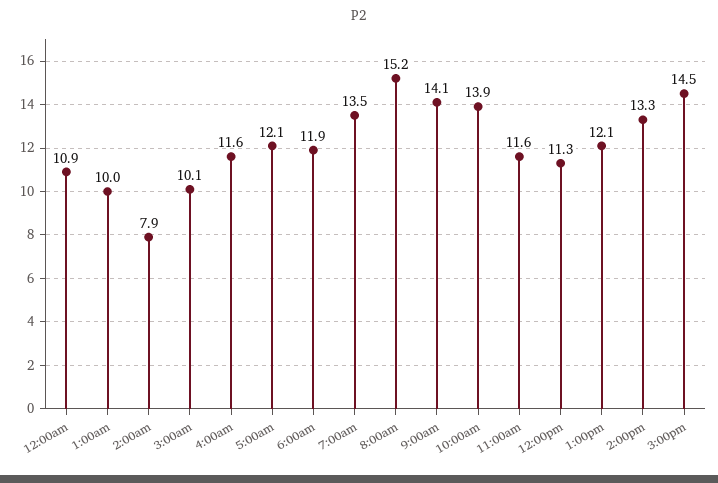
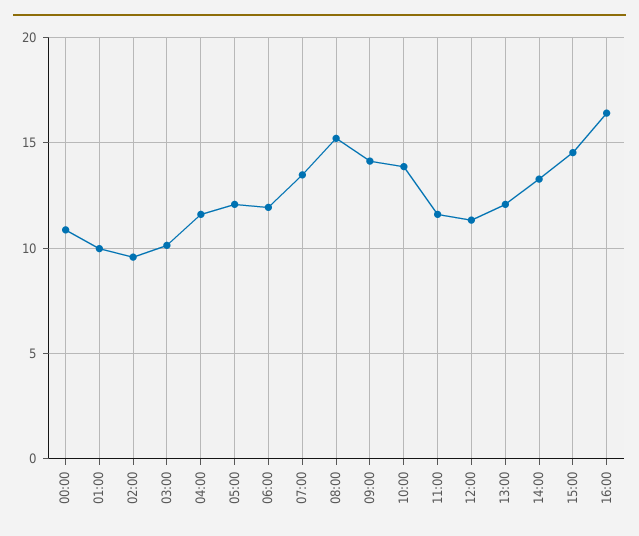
2:00am: 7.9 -> 9.5
16:00: none -> 16.5

